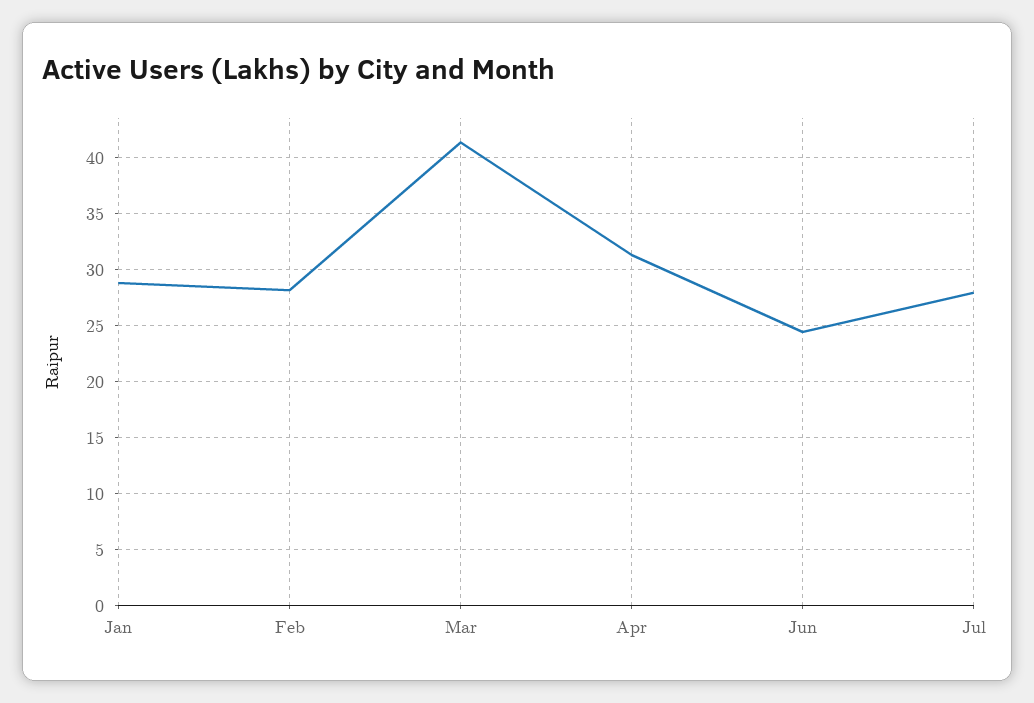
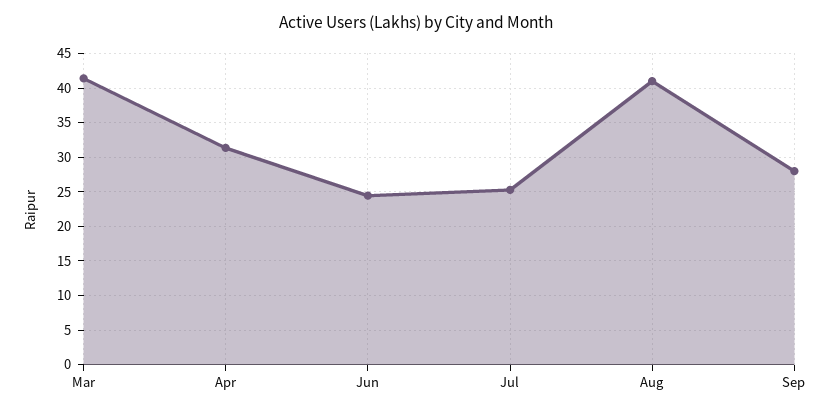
Jan: 29 -> none
Feb: 28 -> none
Jul: 28 -> 25
Aug: none -> 41
Sep: none -> 28

